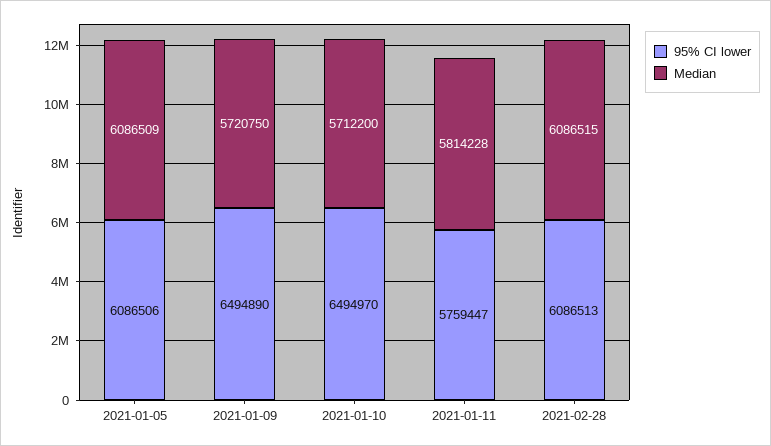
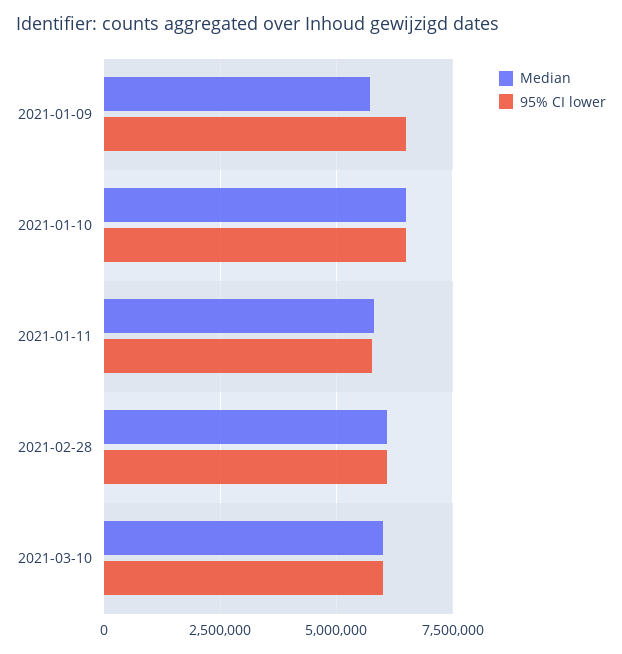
95% CI lower, 2021-01-05: 6086506 -> none
Median, 2021-01-05: 6086509 -> none
Median, 2021-01-10: 5712200 -> 6500000
Median, 2021-03-10: none -> 6000000
95% CI lower, 2021-03-10: none -> 6000000

